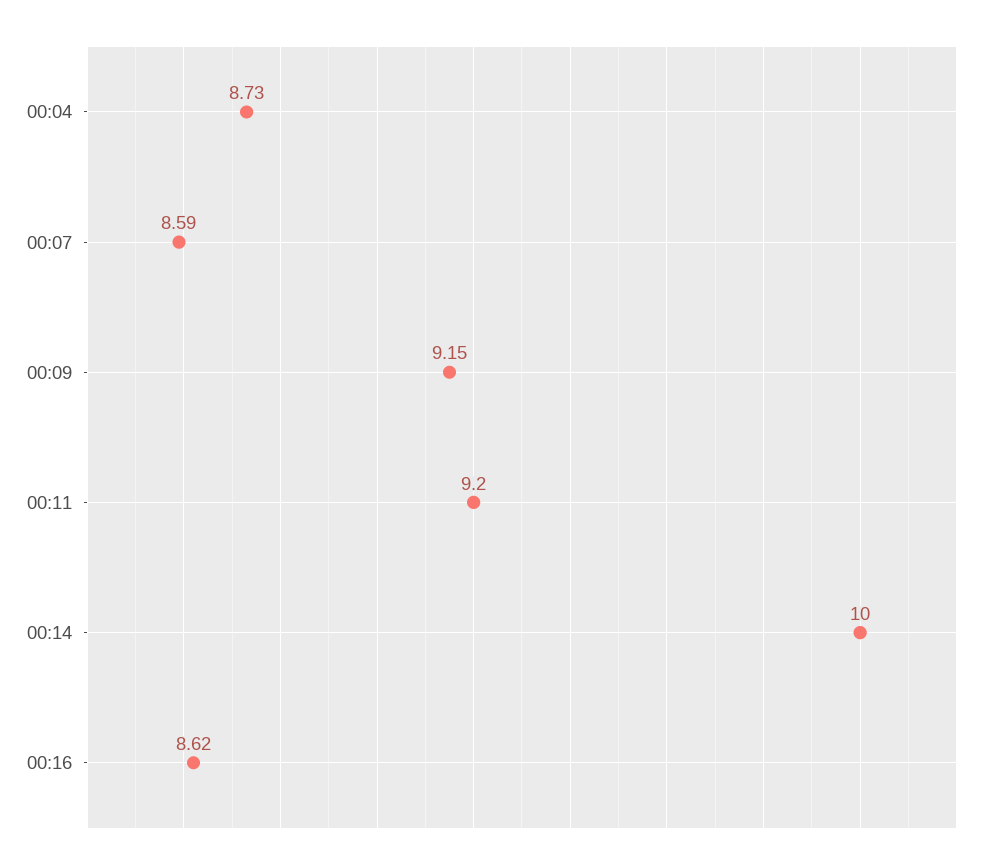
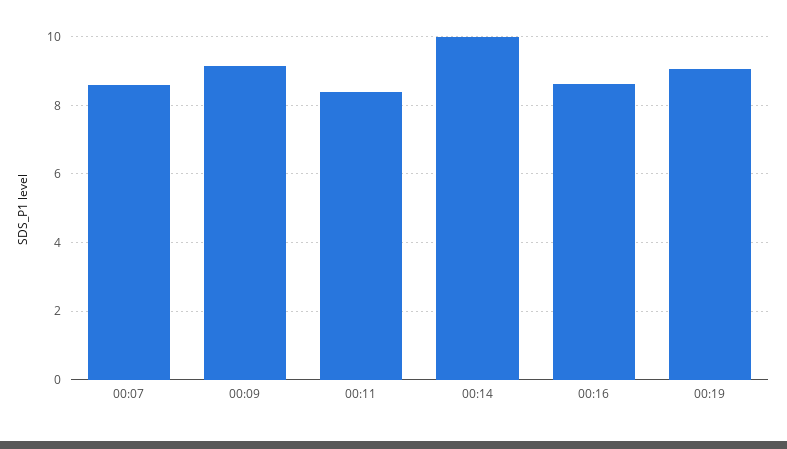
00:04: 8.73 -> none
00:11: 9.2 -> 8.4
00:19: none -> 9

